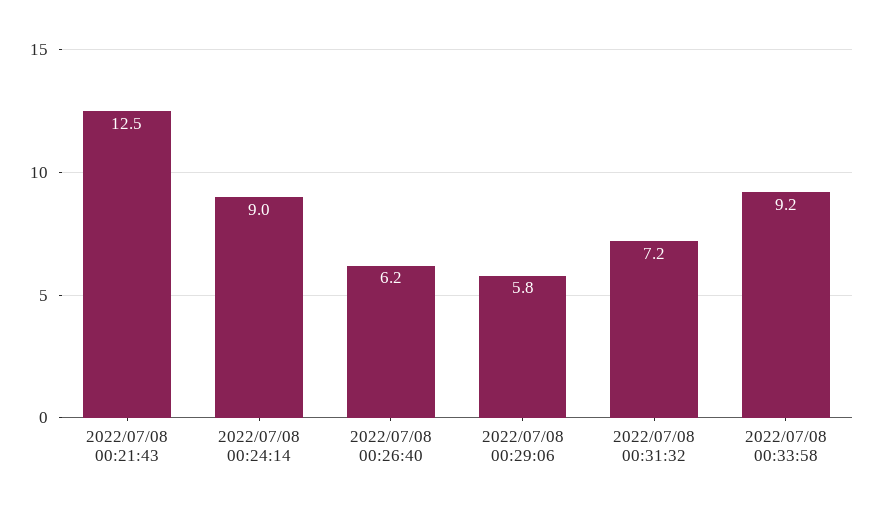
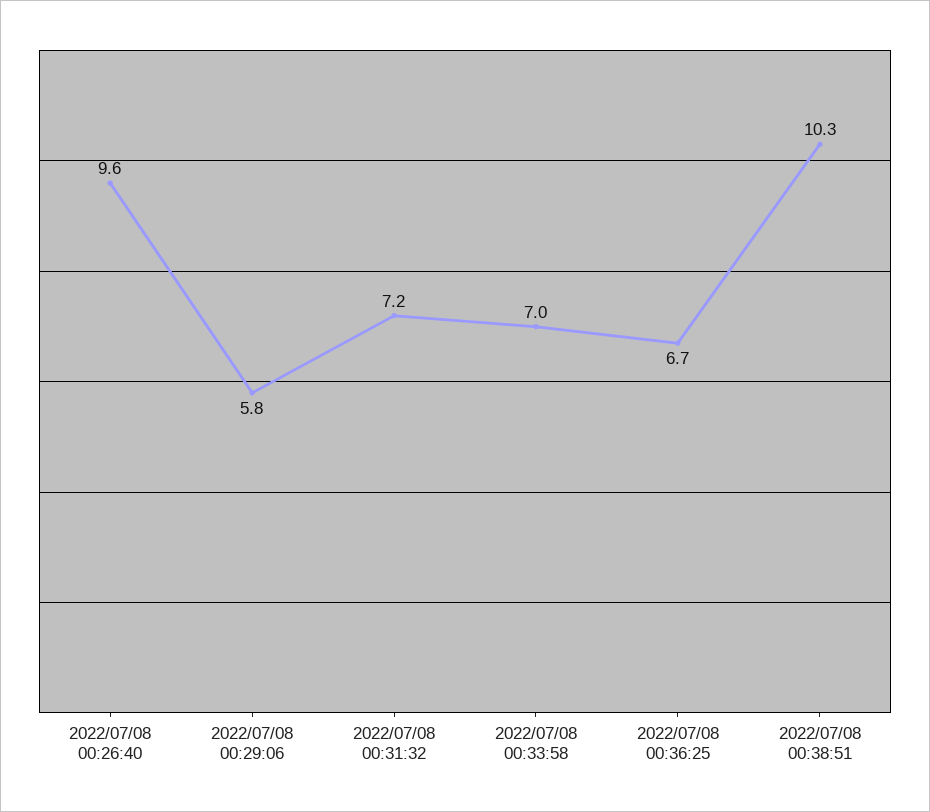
2022/07/08 00:21:43: 12.5 -> none
2022/07/08 00:24:14: 9 -> none
2022/07/08 00:26:40: 6.2 -> 9.6
2022/07/08 00:33:58: 9.2 -> 7
2022/07/08 00:36:25: none -> 6.7
2022/07/08 00:38:51: none -> 10.3

